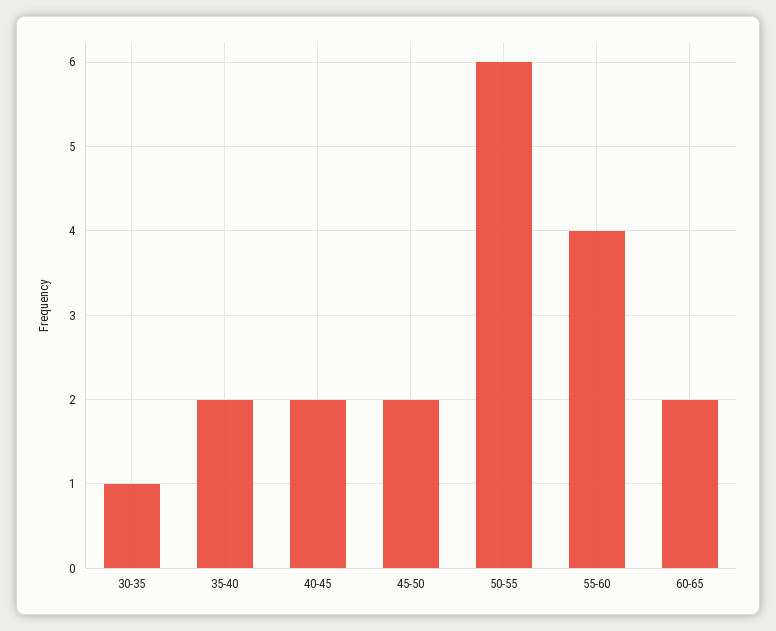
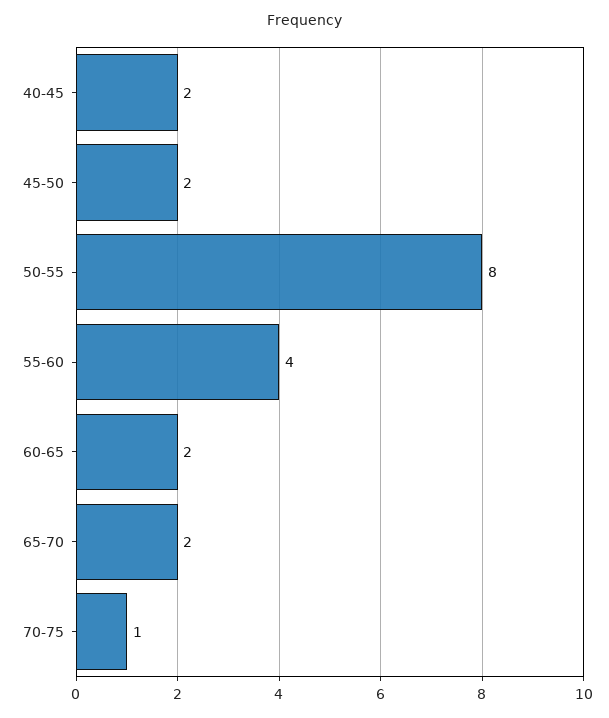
30-35: 1 -> none
35-40: 2 -> none
50-55: 6 -> 8
65-70: none -> 2
70-75: none -> 1

